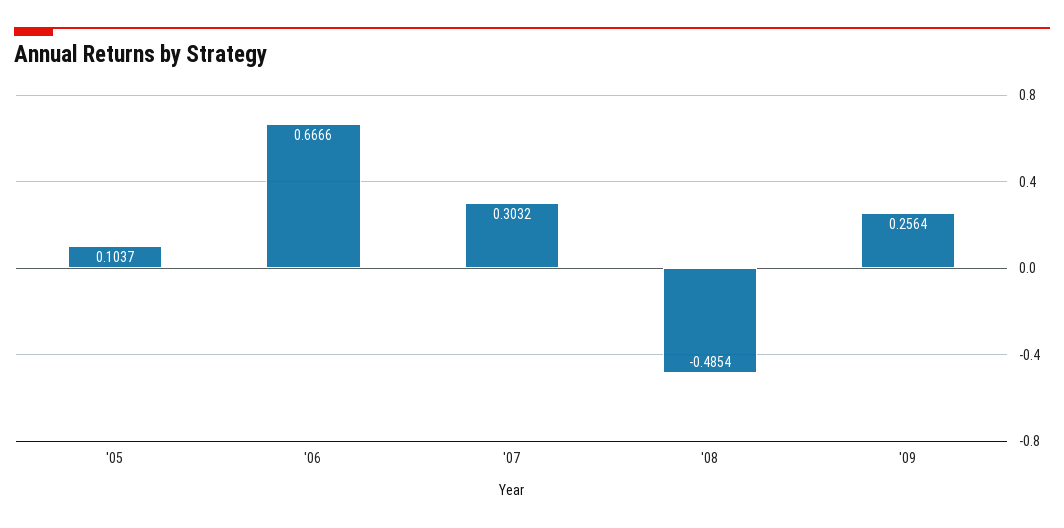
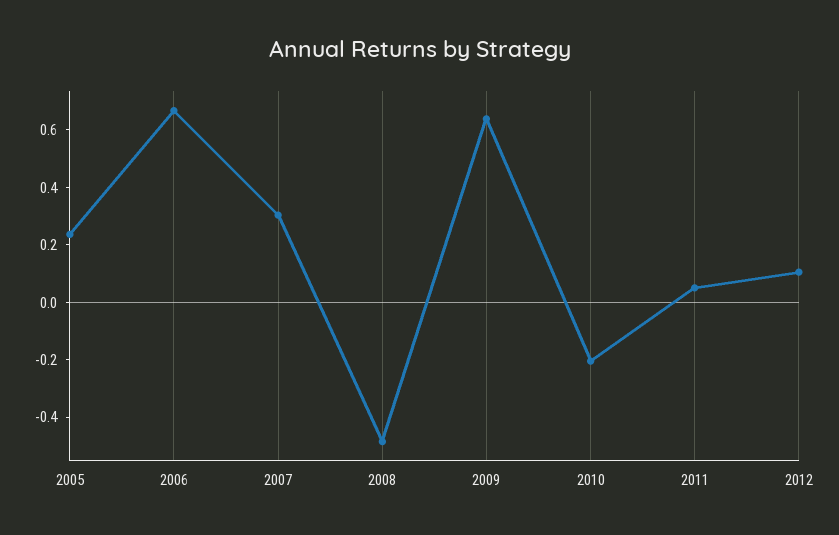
'05: 0.1037 -> 0.25
'09: 0.2564 -> 0.65
2010: none -> -0.2
2011: none -> 0.05
2012: none -> 0.1

